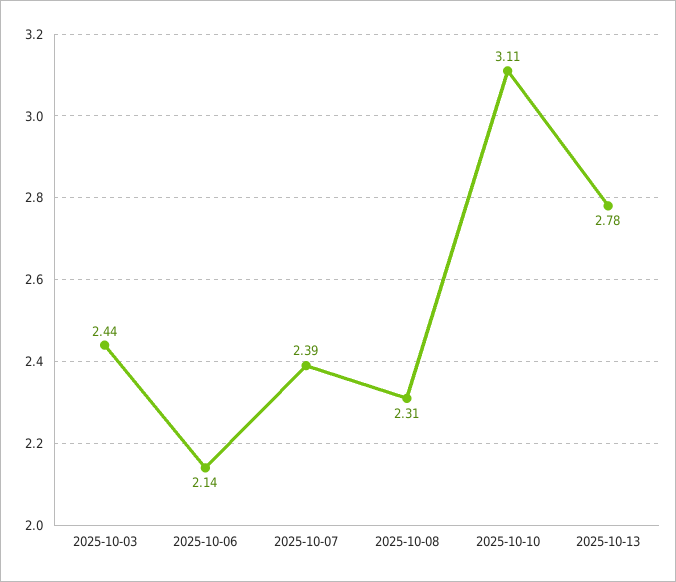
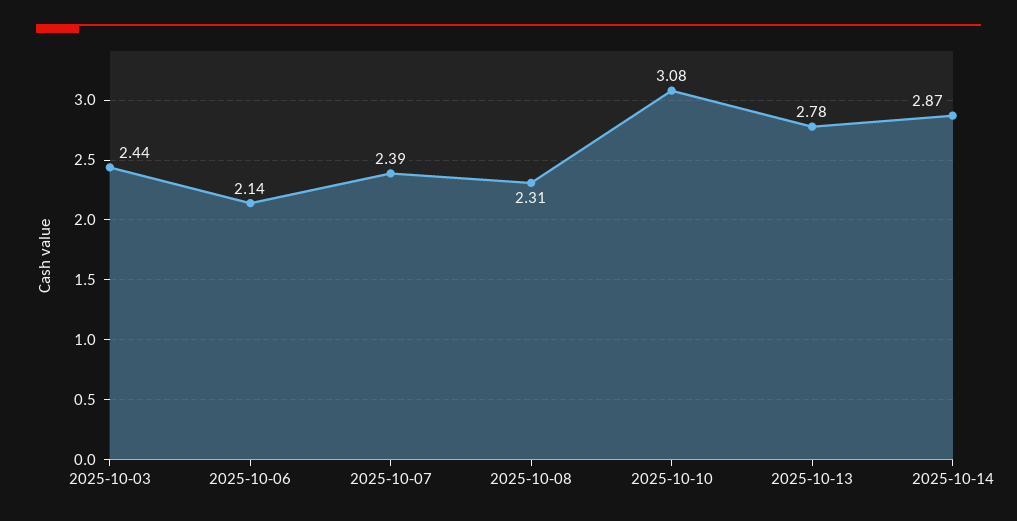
2025-10-10: 3.11 -> 3.08
2025-10-14: none -> 2.87

